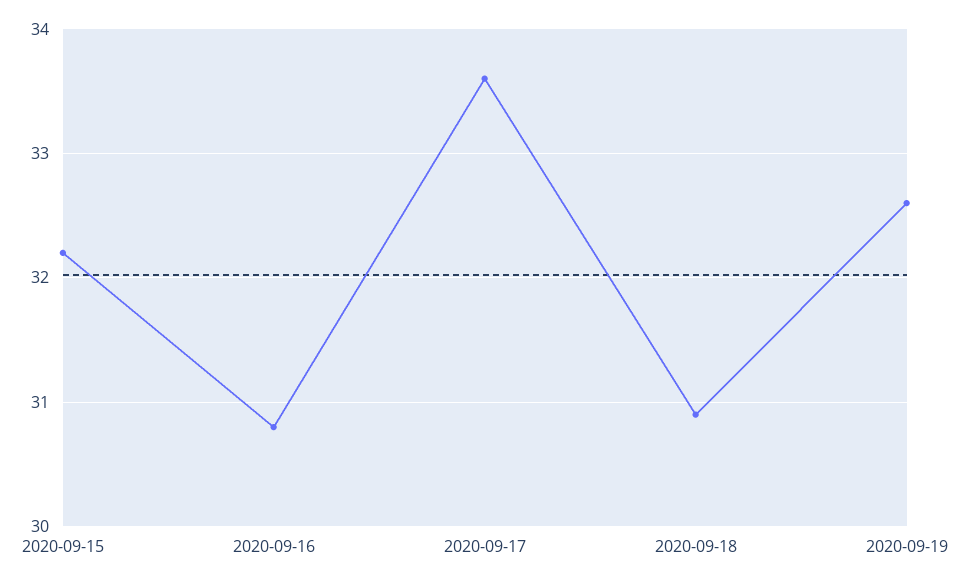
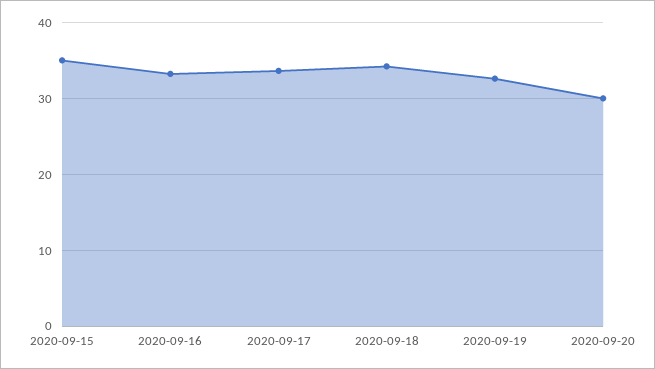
2020-09-15: 32.2 -> 35
2020-09-16: 30.8 -> 33
2020-09-18: 30.9 -> 34
2020-09-20: none -> 30

